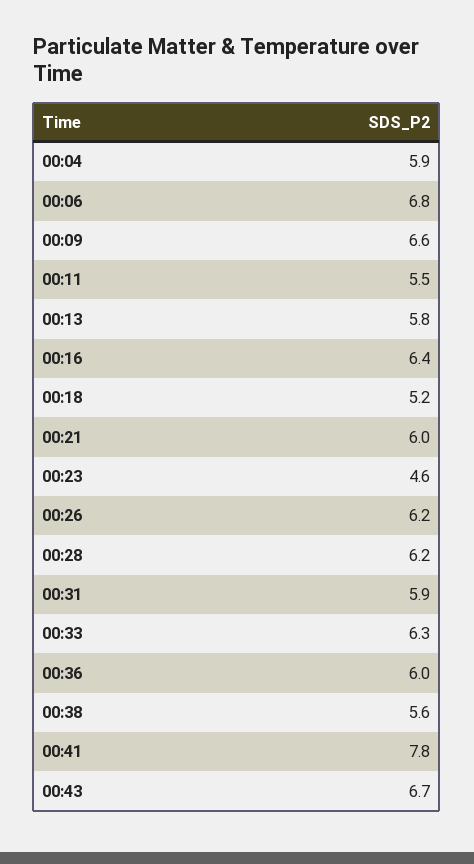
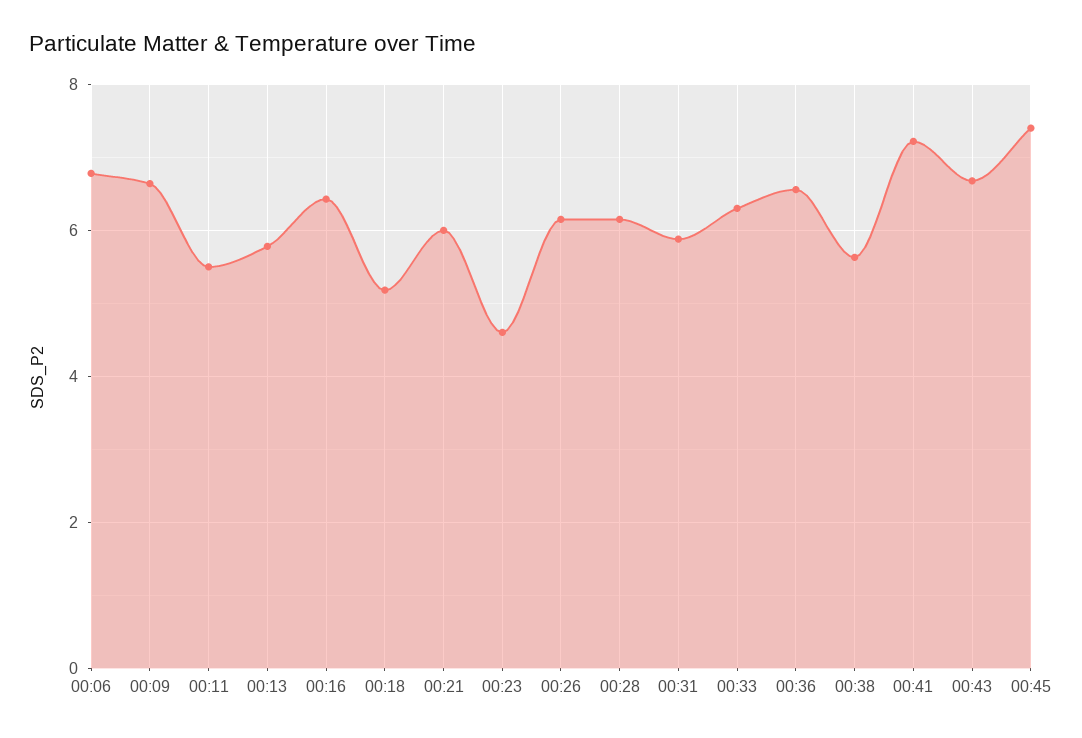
00:04: 5.9 -> none
00:36: 6 -> 6.6
00:41: 7.8 -> 7.2
00:45: none -> 7.4

